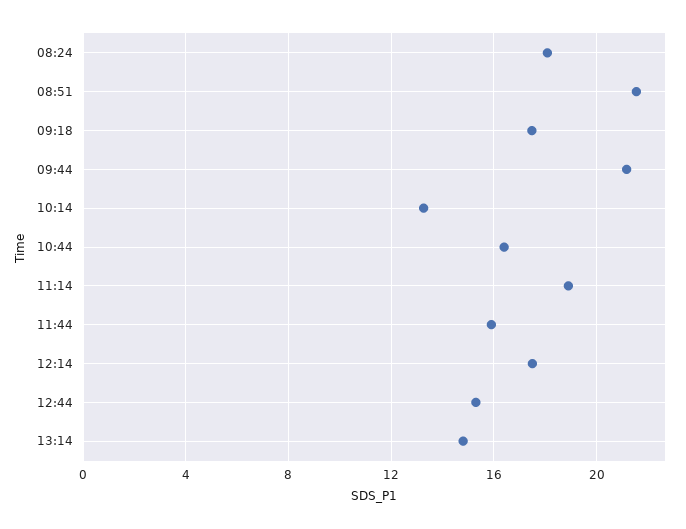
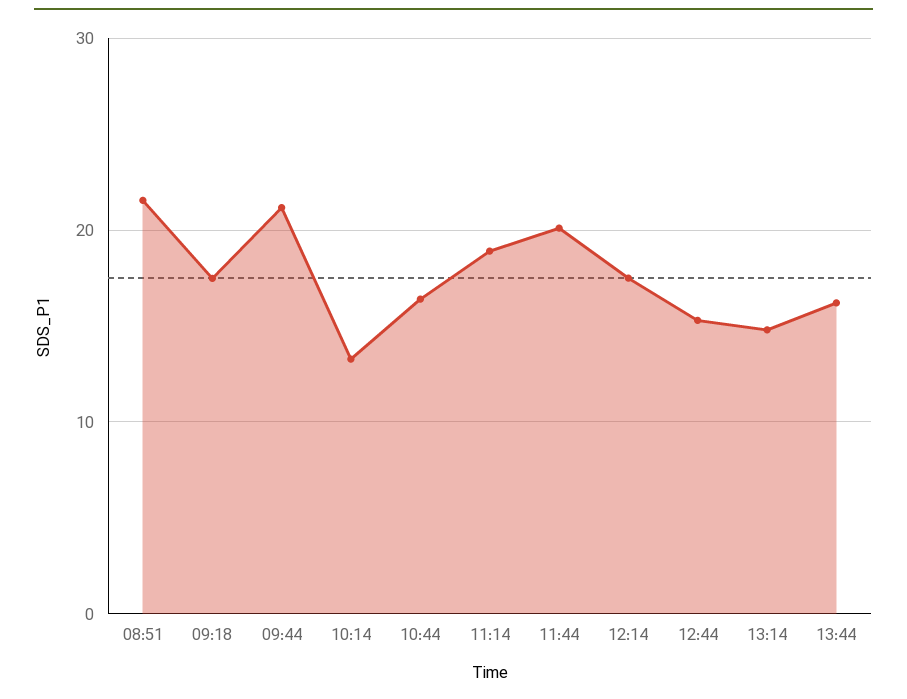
08:24: 18 -> none
11:44: 16 -> 20
13:44: none -> 16

